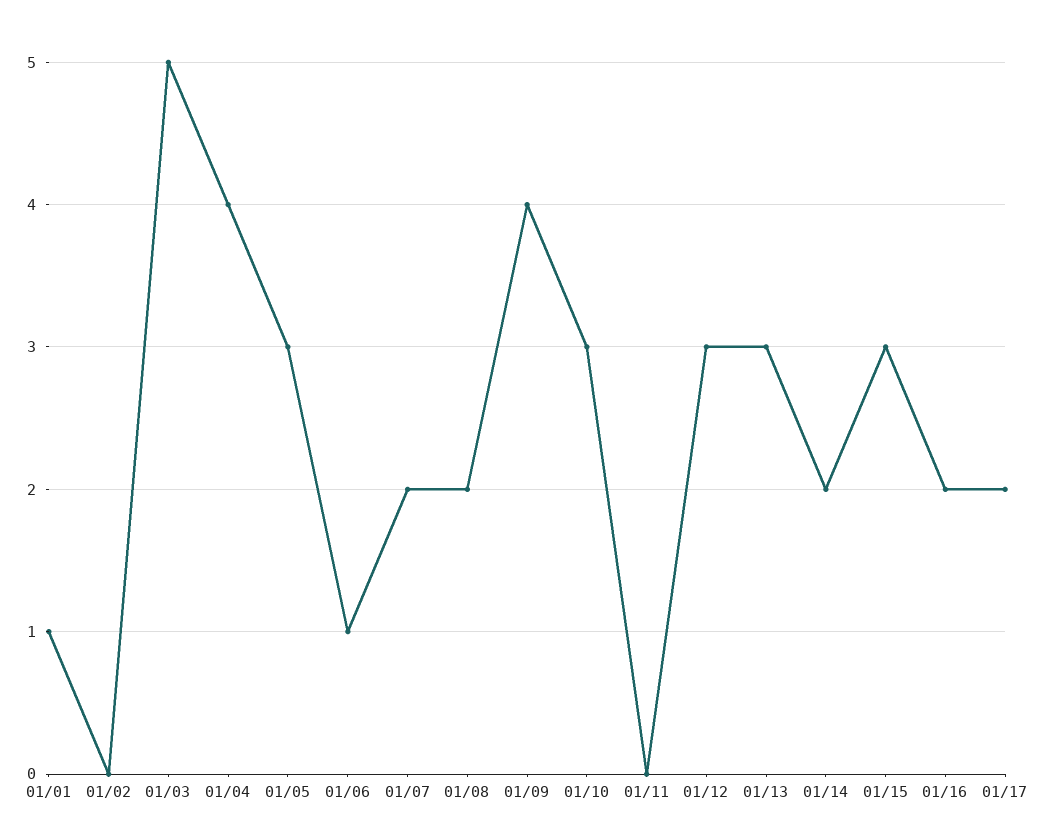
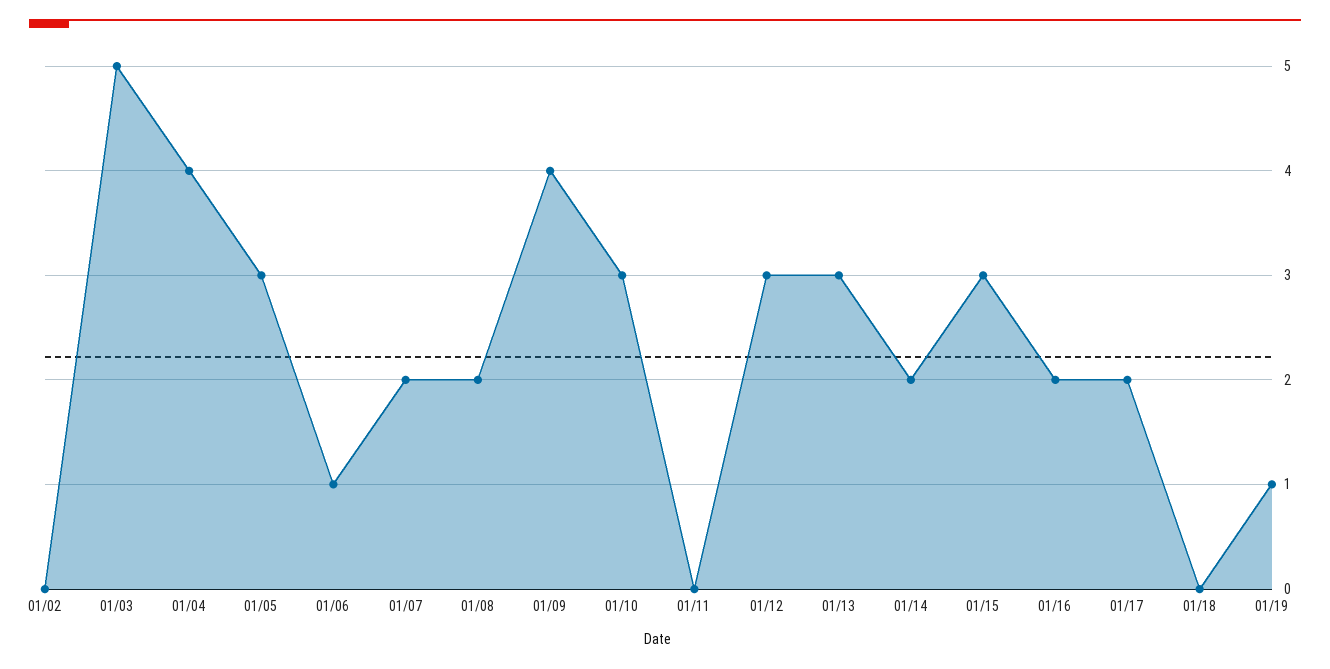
01/01: 1 -> none
01/18: none -> 0
01/19: none -> 1

